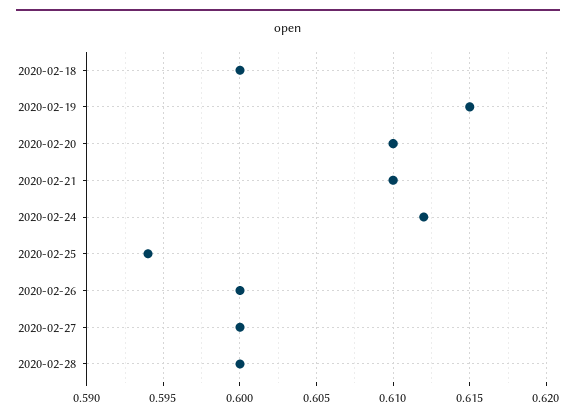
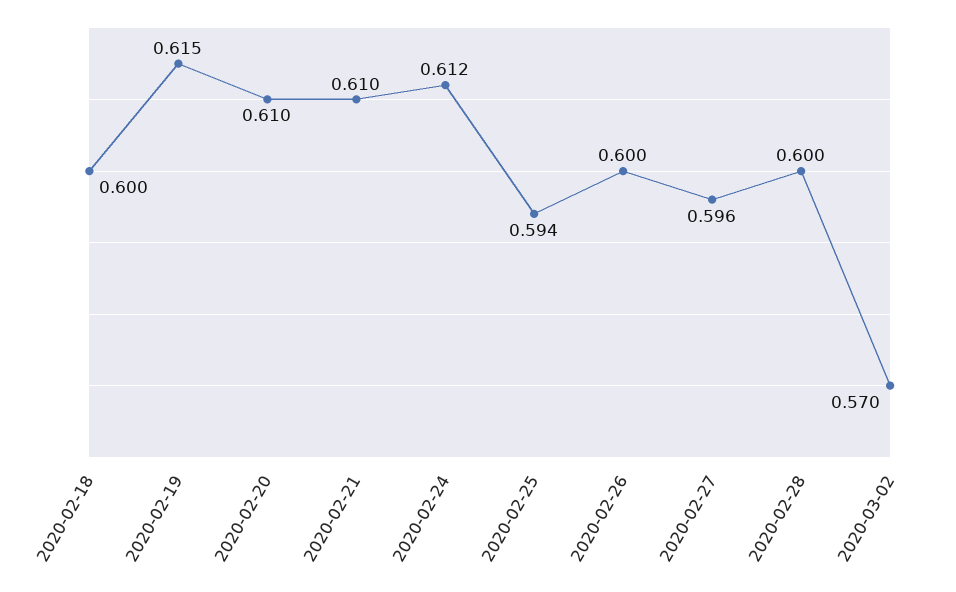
2020-02-27: 0.6 -> 0.596
2020-03-02: none -> 0.57

